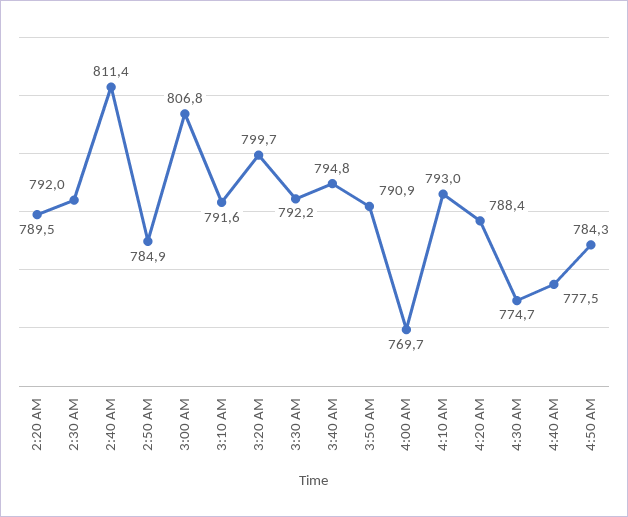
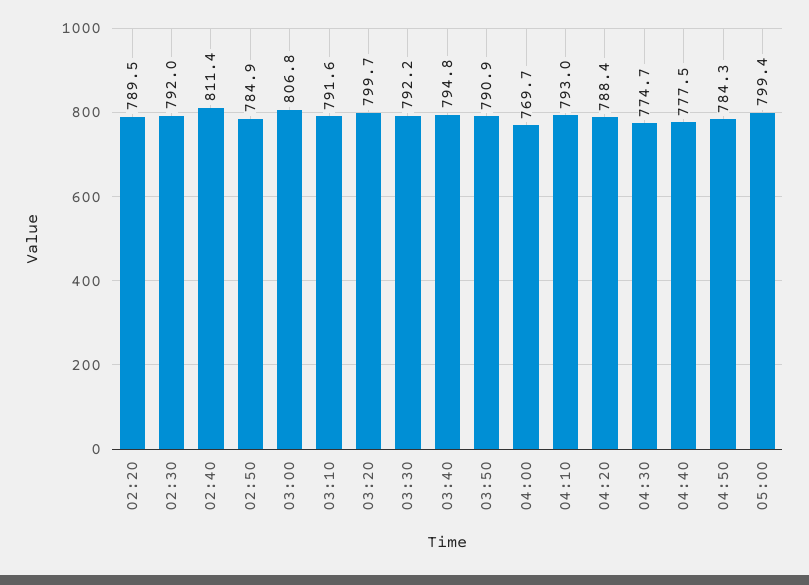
05:00: none -> 799.4

